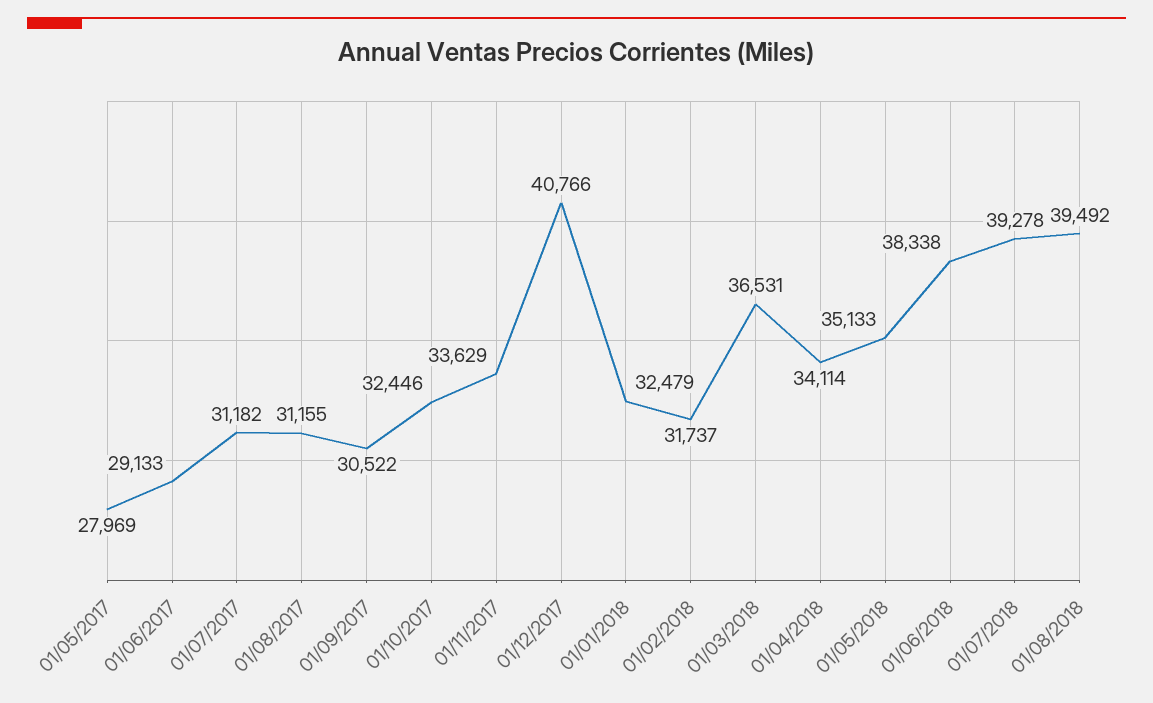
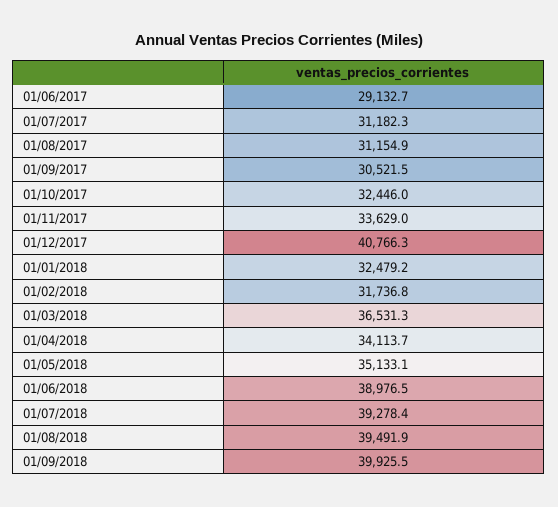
01/05/2017: 27969 -> none
01/06/2018: 38338 -> 38976.5
01/09/2018: none -> 39925.5

